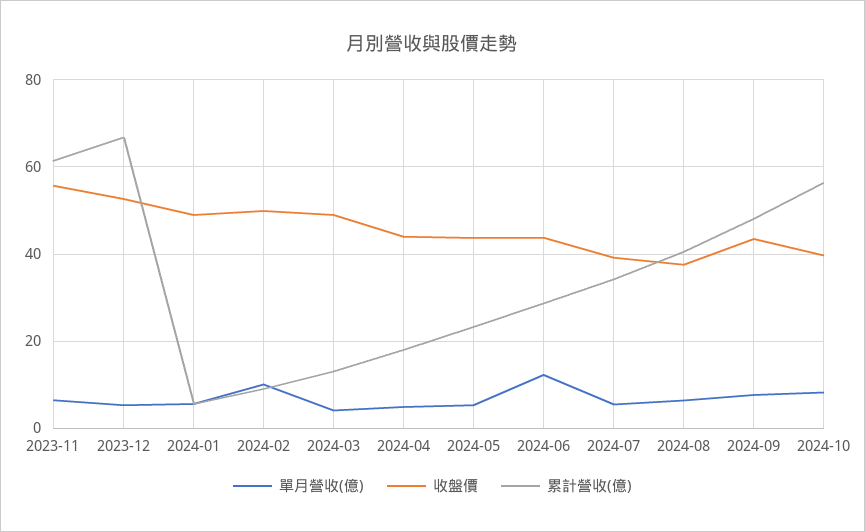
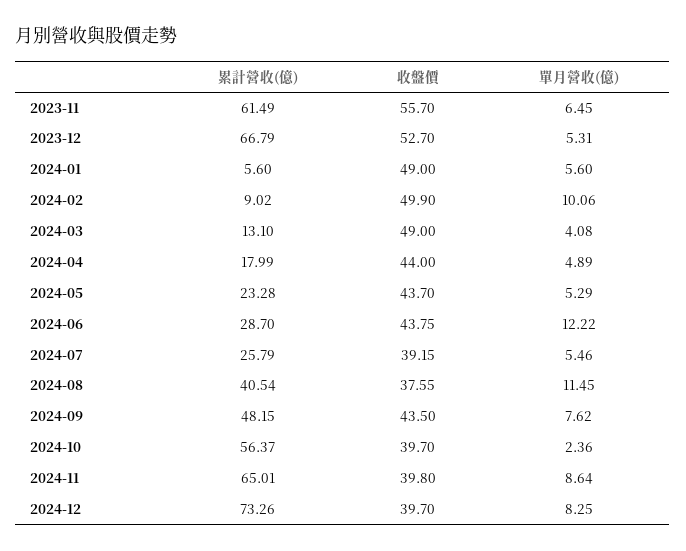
累計營收(億), 2024-07: 34 -> 25.79
單月營收(億), 2024-08: 6 -> 11.45
單月營收(億), 2024-10: 8 -> 2.36
累計營收(億), 2024-11: none -> 65.01
收盤價, 2024-11: none -> 39.8
單月營收(億), 2024-11: none -> 8.64
累計營收(億), 2024-12: none -> 73.26
收盤價, 2024-12: none -> 39.7
單月營收(億), 2024-12: none -> 8.25

